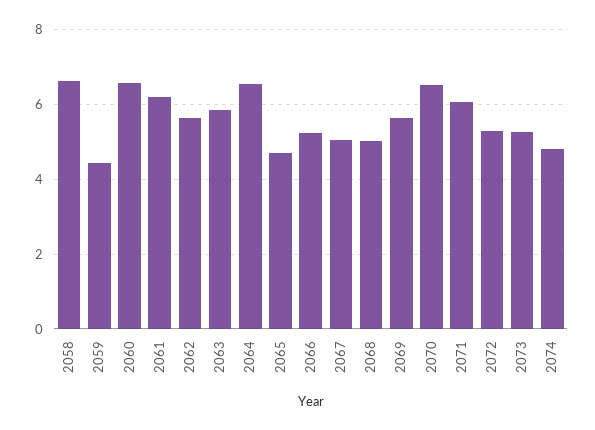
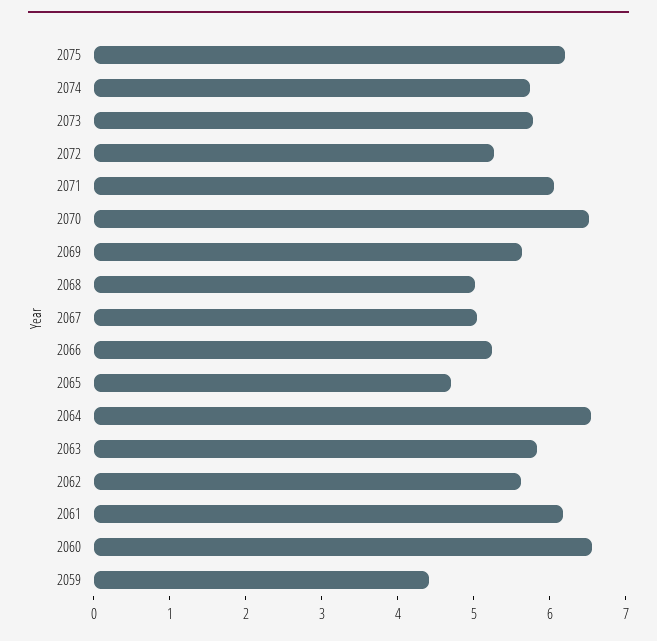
2058: 6.6 -> none
2073: 5.2 -> 5.8
2074: 4.8 -> 5.8
2075: none -> 6.2

